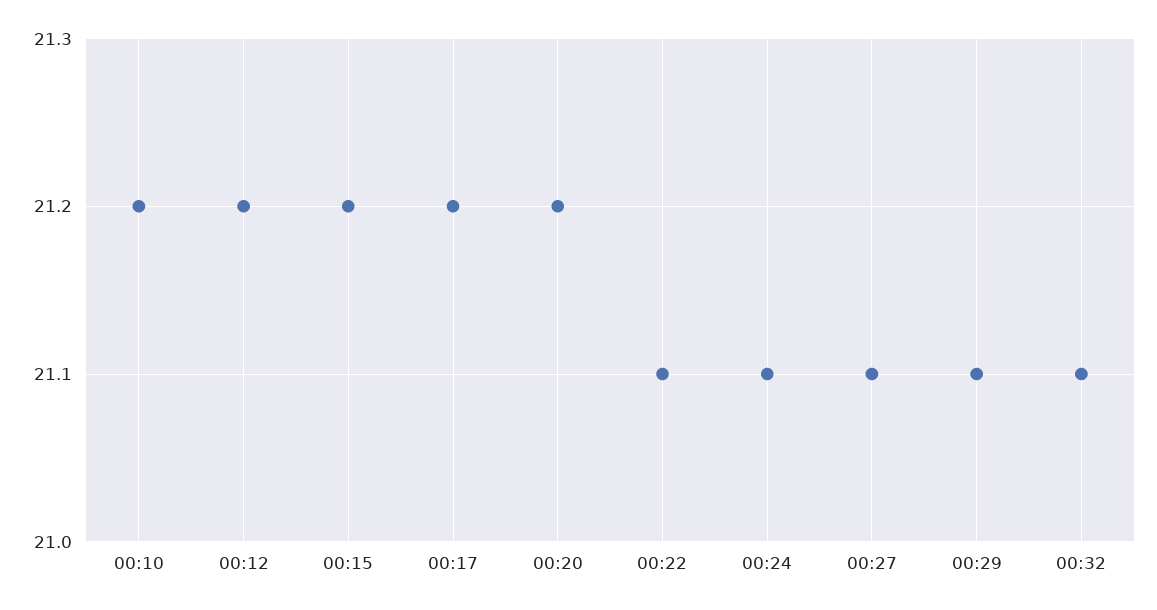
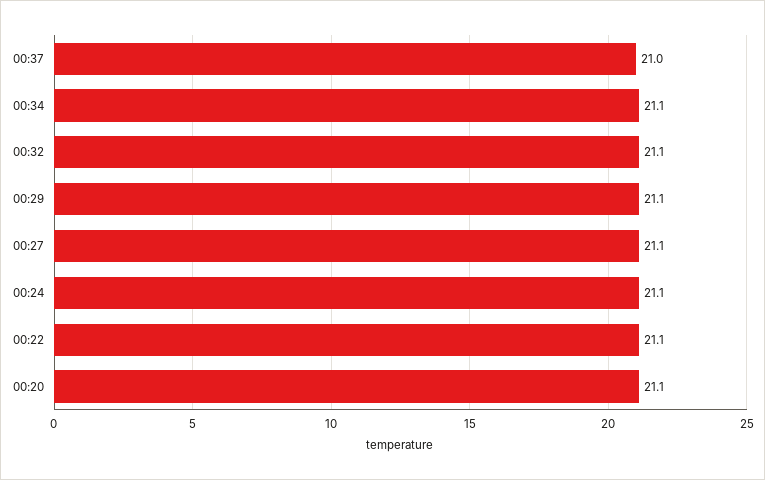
00:10: 21.2 -> none
00:12: 21.2 -> none
00:15: 21.2 -> none
00:17: 21.2 -> none
00:20: 21.2 -> 21.1
00:37: none -> 21
00:34: none -> 21.1

